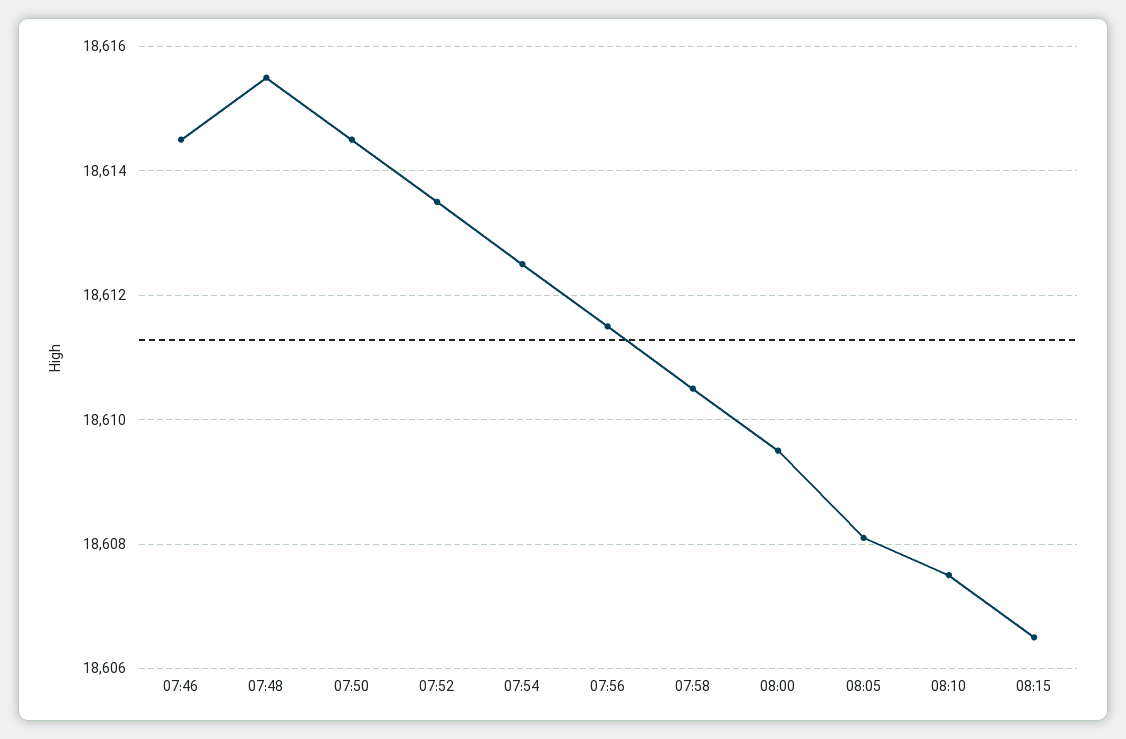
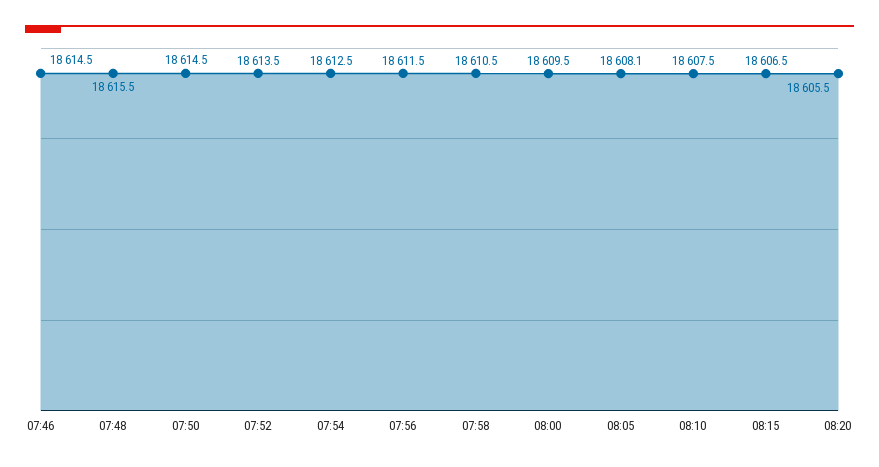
08:20: none -> 18605.5

